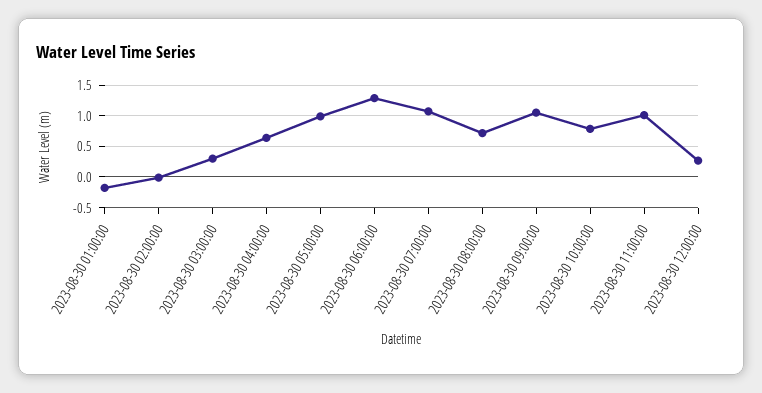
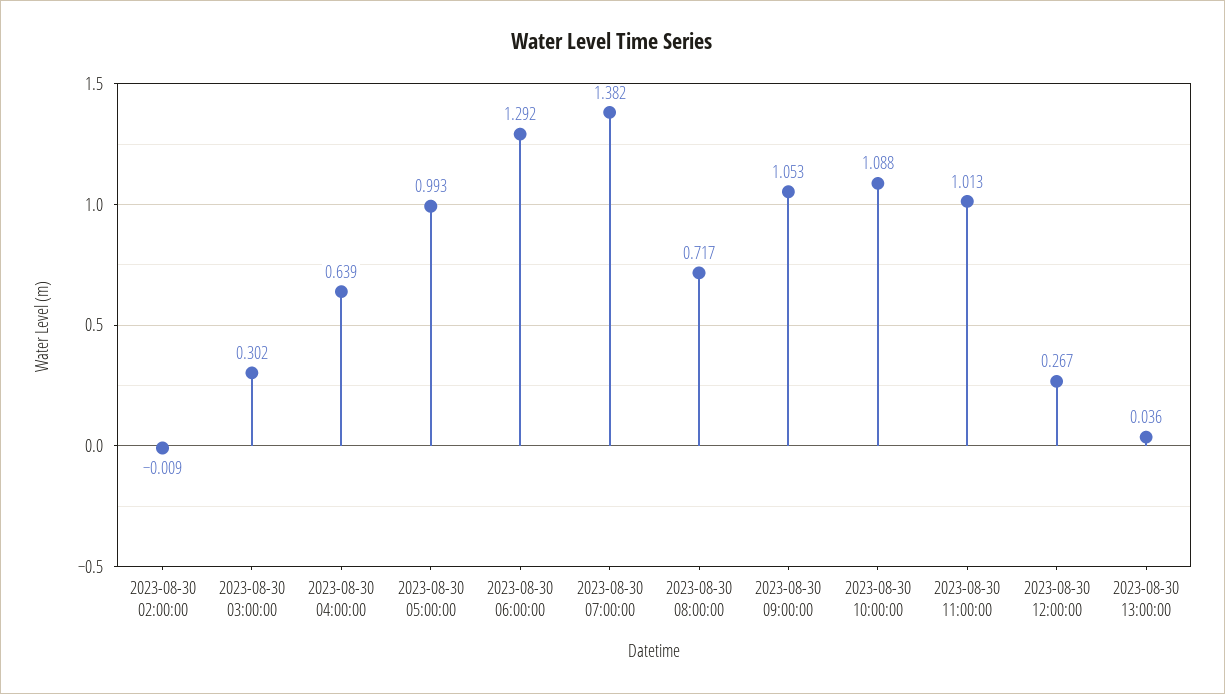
2023-08-30 01:00:00: -0.2 -> none
2023-08-30 07:00:00: 1.1 -> 1.382
2023-08-30 10:00:00: 0.8 -> 1.088
2023-08-30 13:00:00: none -> 0.036

